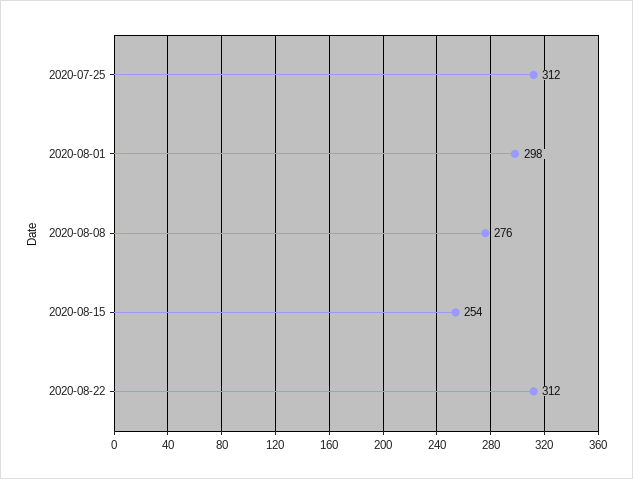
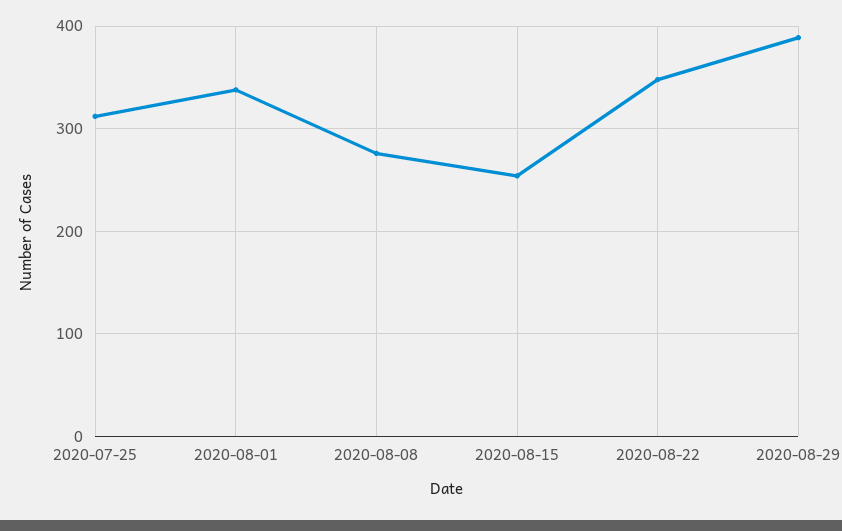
2020-08-01: 298 -> 340
2020-08-22: 312 -> 350
2020-08-29: none -> 390

